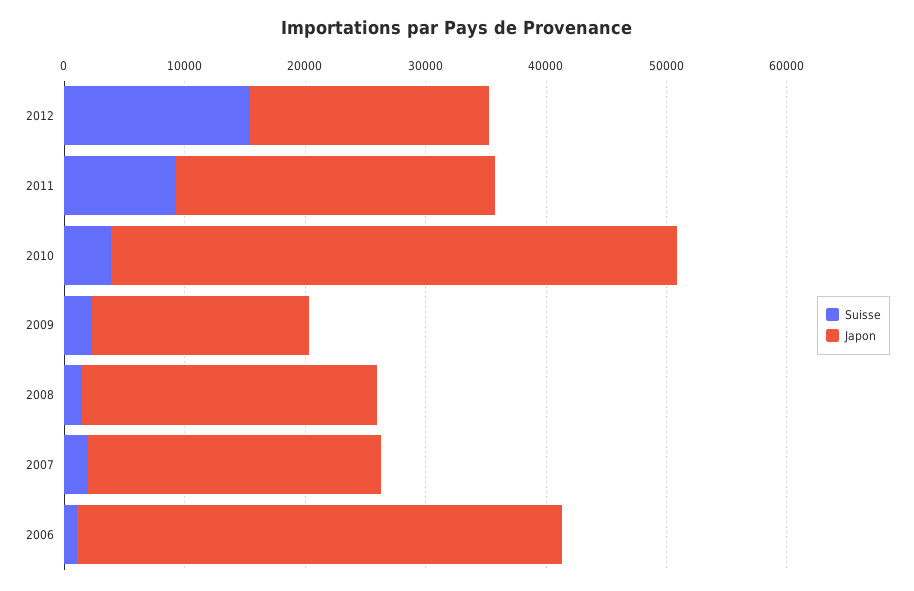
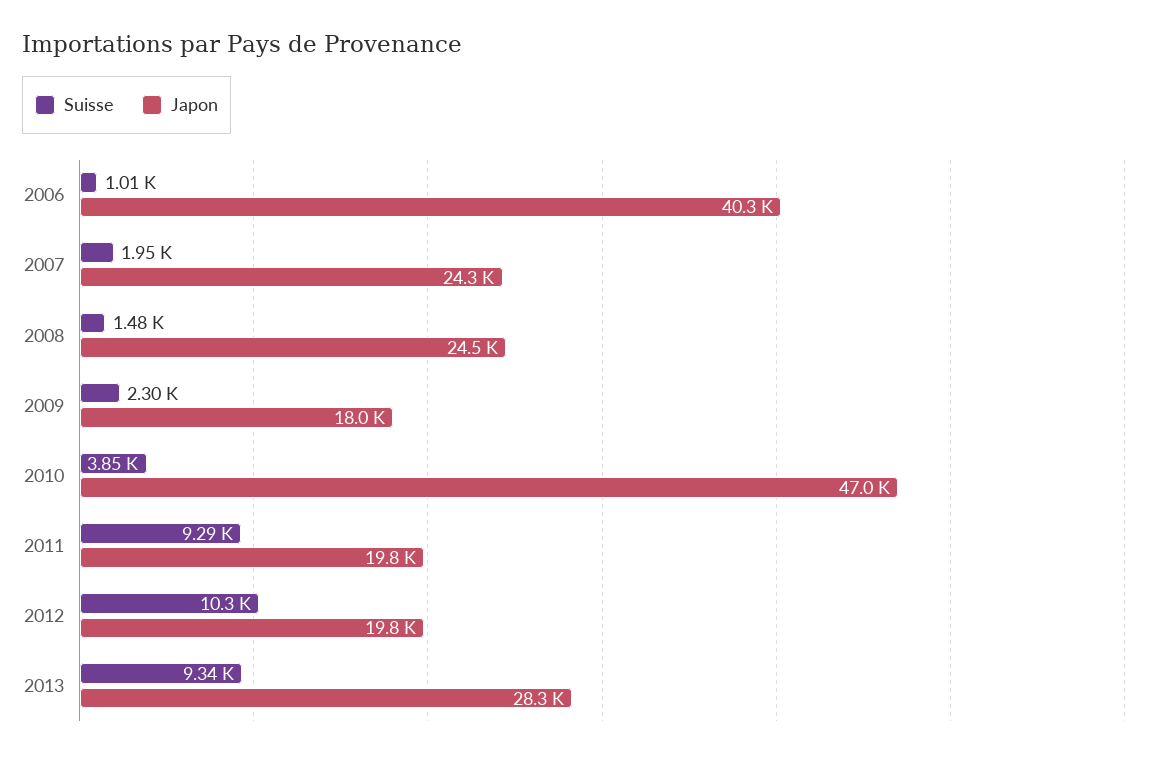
Suisse, 2012: 16000 -> 10300
Japon, 2011: 26000 -> 19800
Suisse, 2013: none -> 9340
Japon, 2013: none -> 28300

